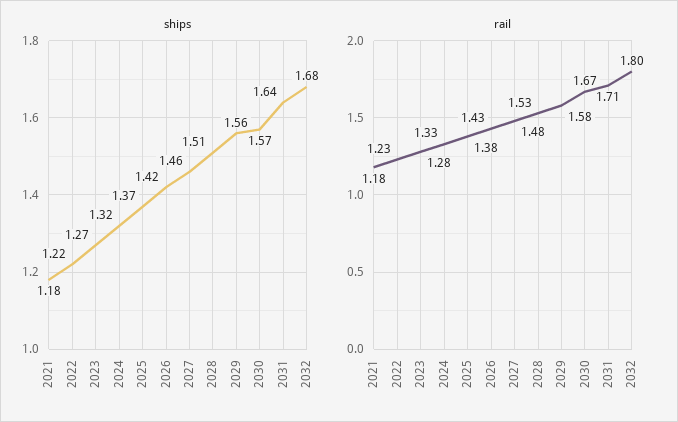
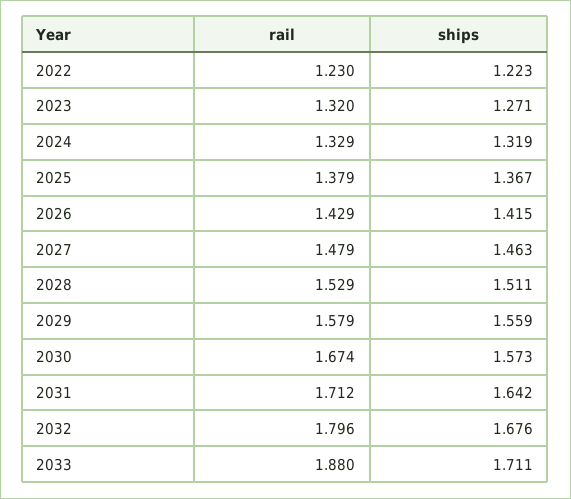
ships, 2021: 1.18 -> none
rail, 2021: 1.18 -> none
rail, 2023: 1.28 -> 1.32
rail, 2033: none -> 1.88
ships, 2033: none -> 1.711

